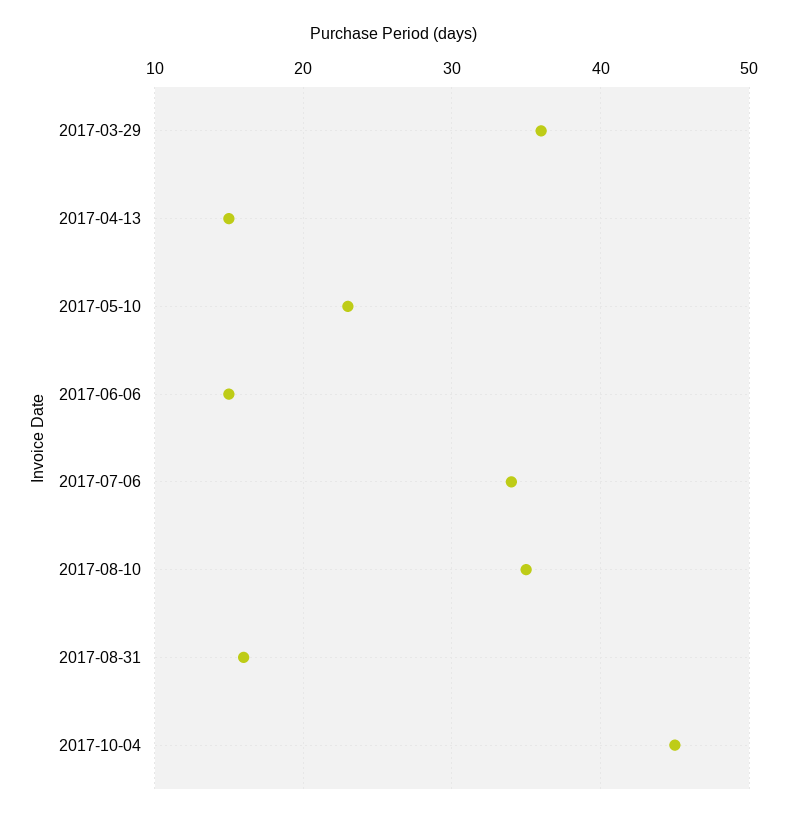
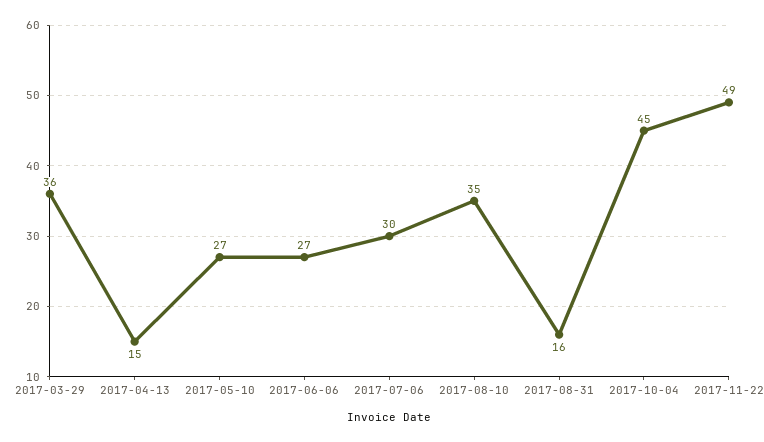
2017-05-10: 23 -> 27
2017-06-06: 15 -> 27
2017-07-06: 34 -> 30
2017-11-22: none -> 49

